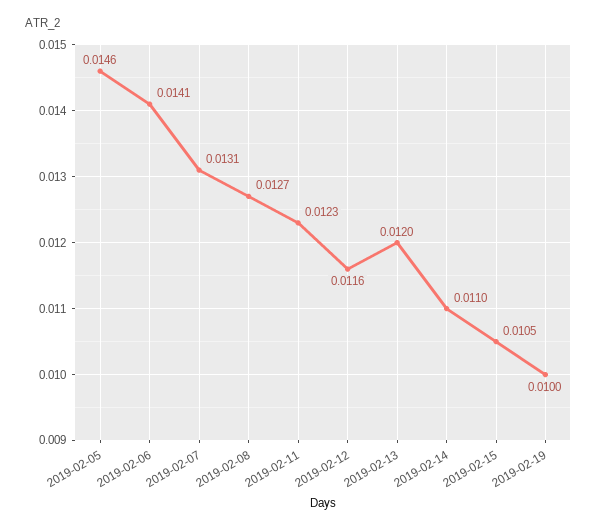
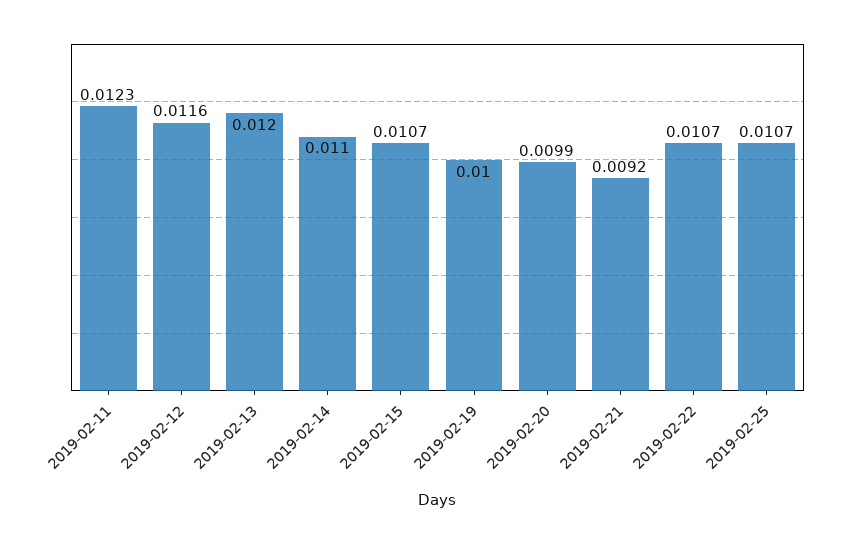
2019-02-05: 0.0146 -> none
2019-02-06: 0.0141 -> none
2019-02-07: 0.0131 -> none
2019-02-08: 0.0127 -> none
2019-02-15: 0.0105 -> 0.0107
2019-02-20: none -> 0.0099
2019-02-21: none -> 0.0092
2019-02-22: none -> 0.0107
2019-02-25: none -> 0.0107

